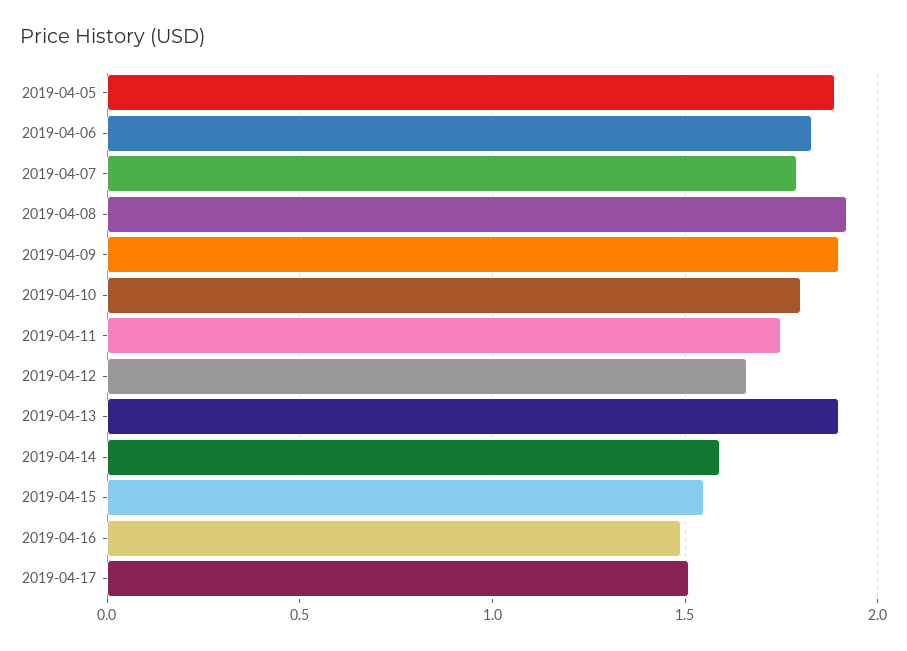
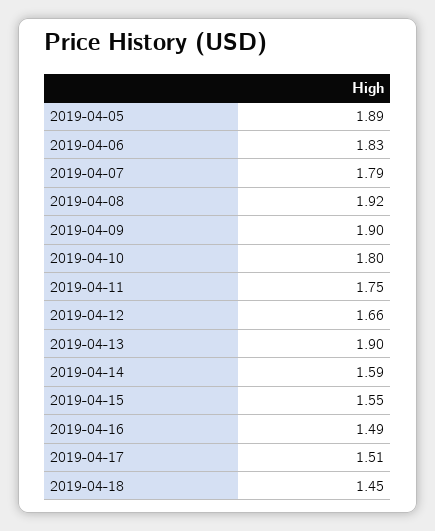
2019-04-18: none -> 1.45

